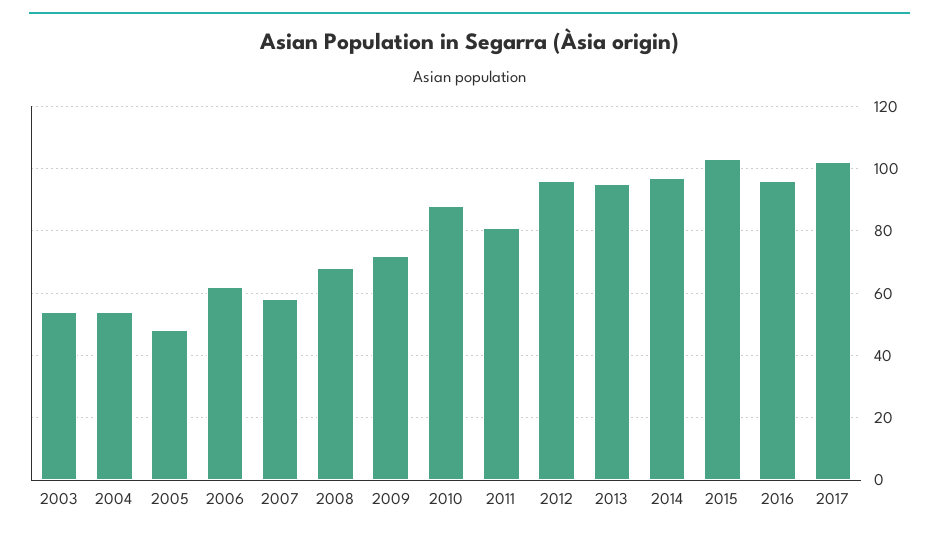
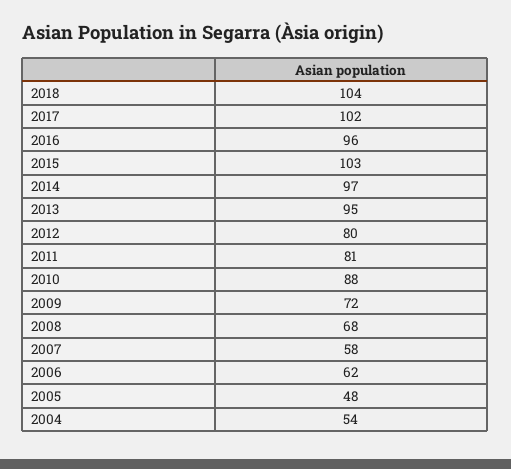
2003: 55 -> none
2012: 95 -> 80
2018: none -> 104

